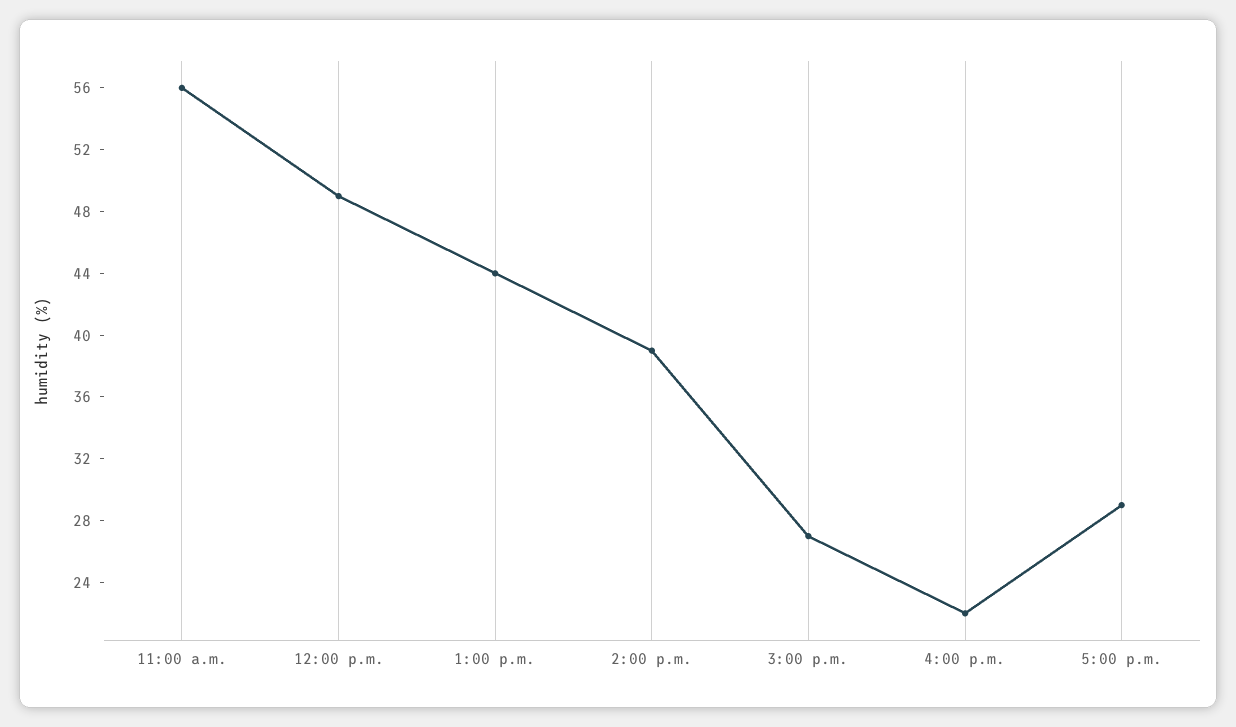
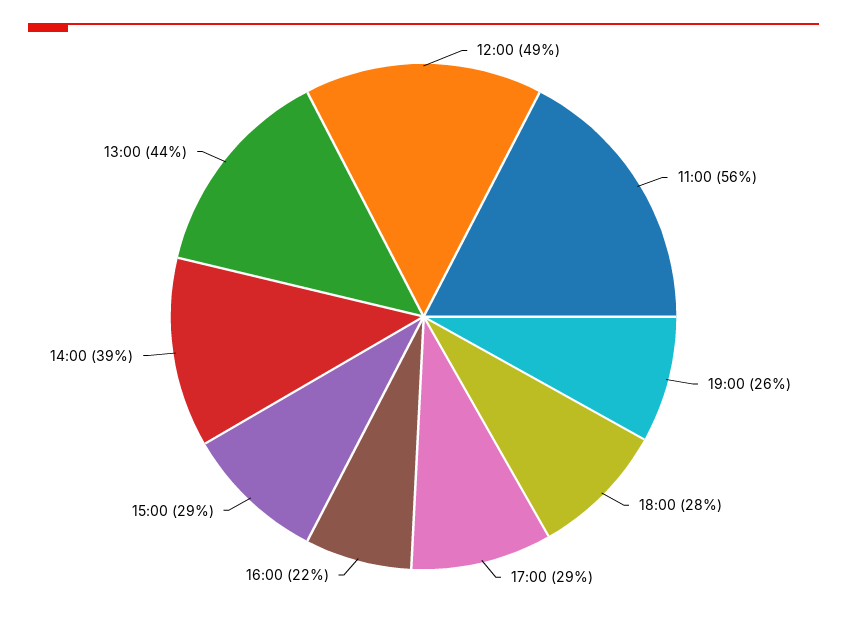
3:00 p.m.: 27 -> 29
19:00: none -> 26
18:00: none -> 28

